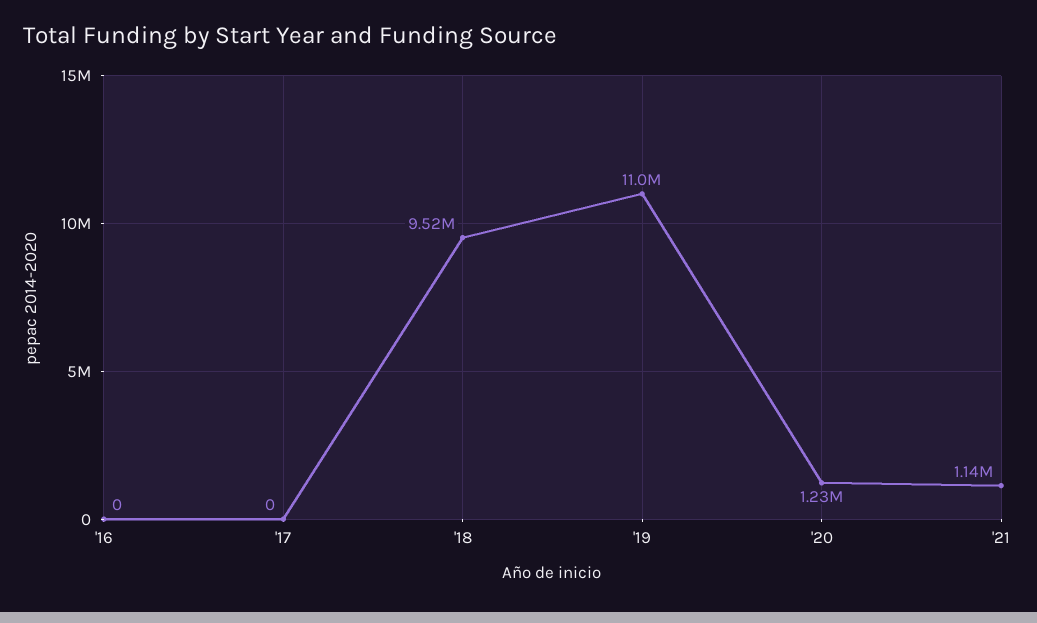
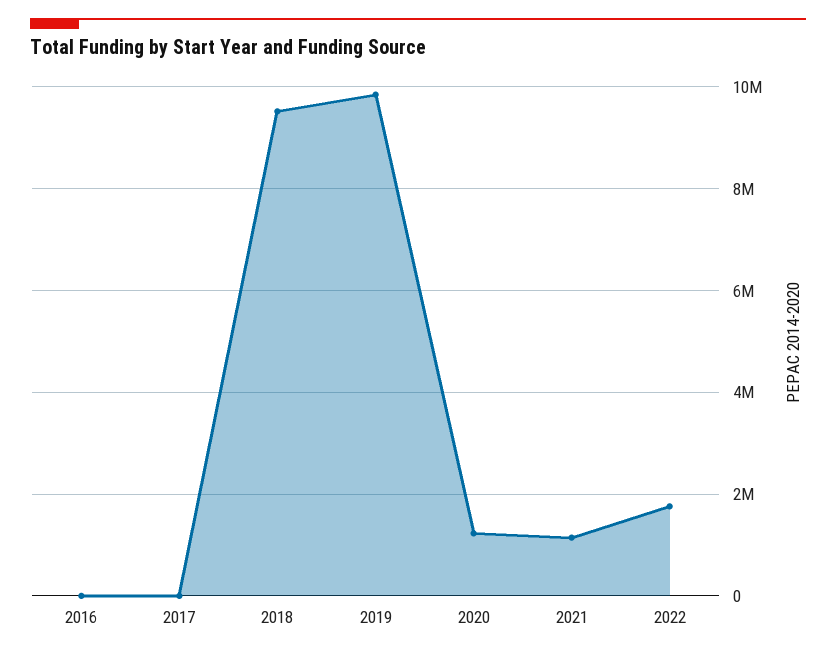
'19: 11000000 -> 9800000
2022: none -> 1800000

